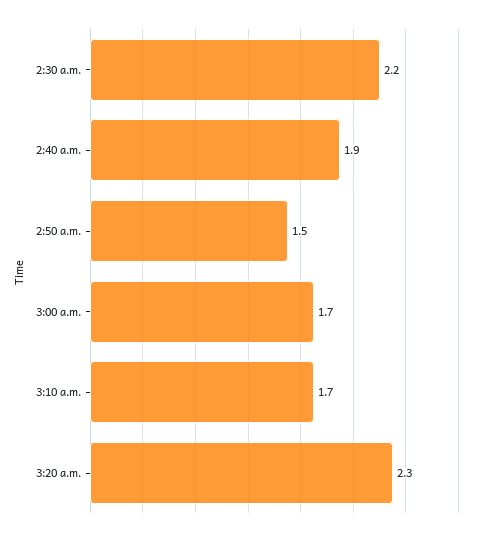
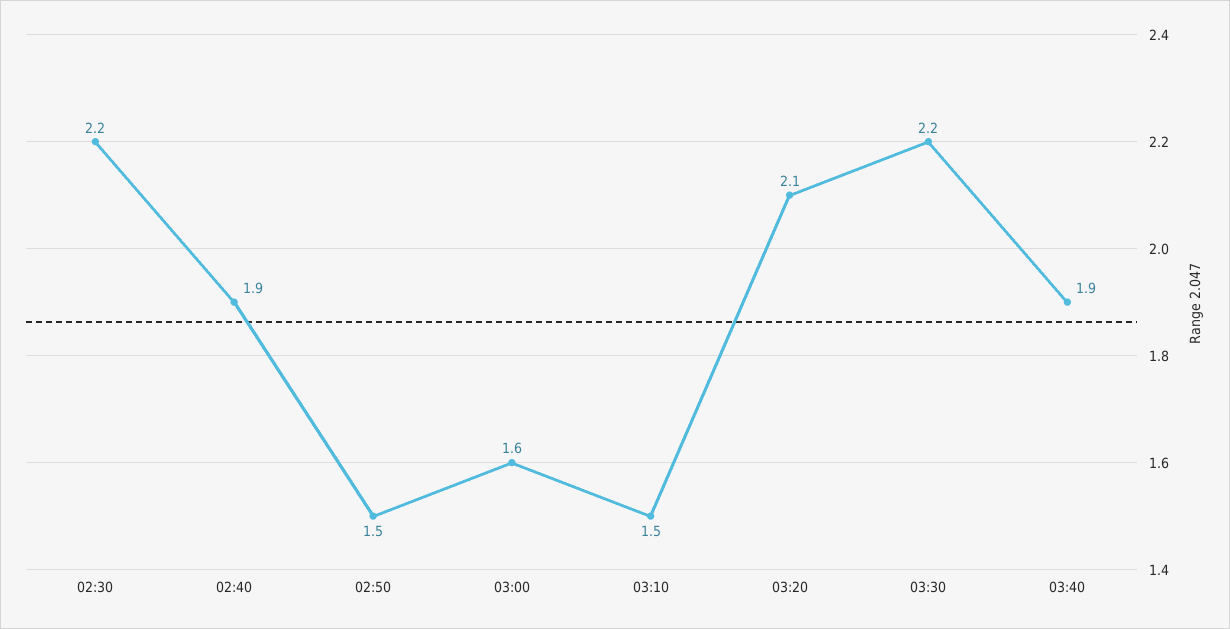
3:00 a.m.: 1.7 -> 1.6
3:10 a.m.: 1.7 -> 1.5
3:20 a.m.: 2.3 -> 2.1
03:30: none -> 2.2
03:40: none -> 1.9

